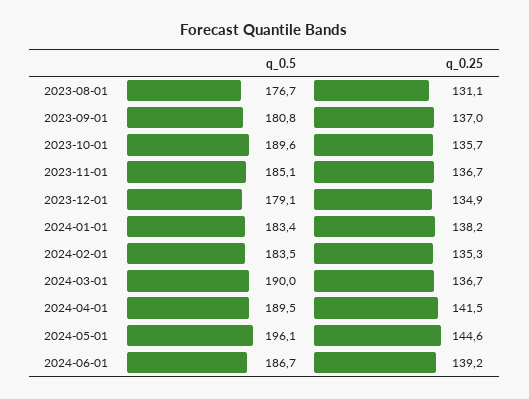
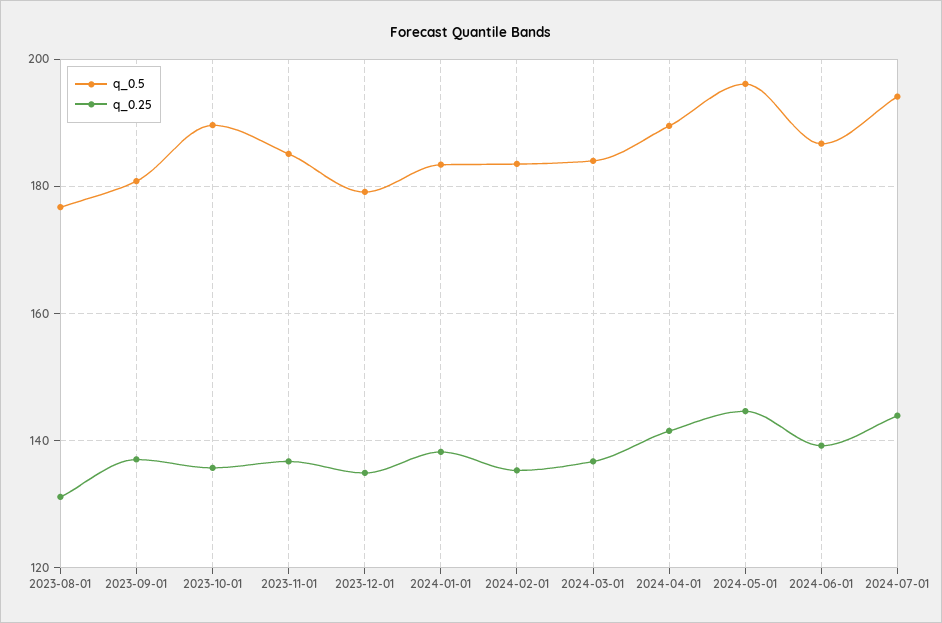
q_0.5, 2024-03-01: 190 -> 184
q_0.5, 2024-07-01: none -> 194
q_0.25, 2024-07-01: none -> 144

